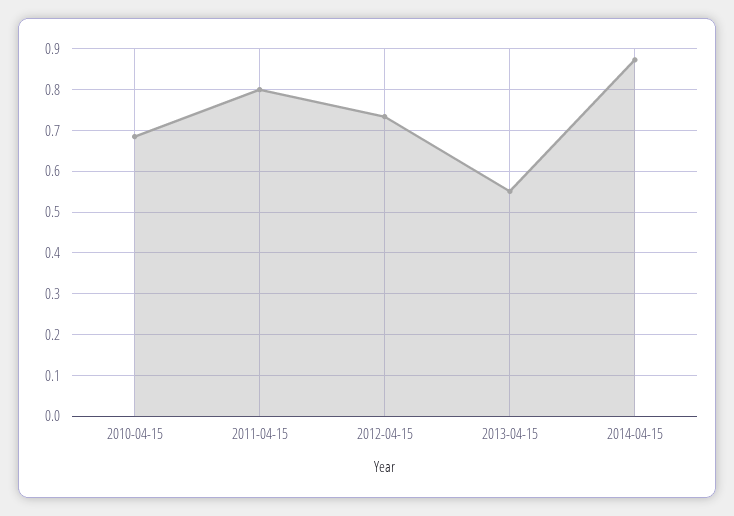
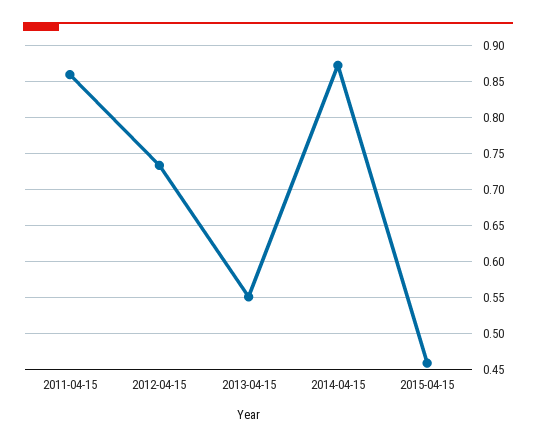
2010-04-15: 0.68 -> none
2011-04-15: 0.8 -> 0.86
2015-04-15: none -> 0.46

